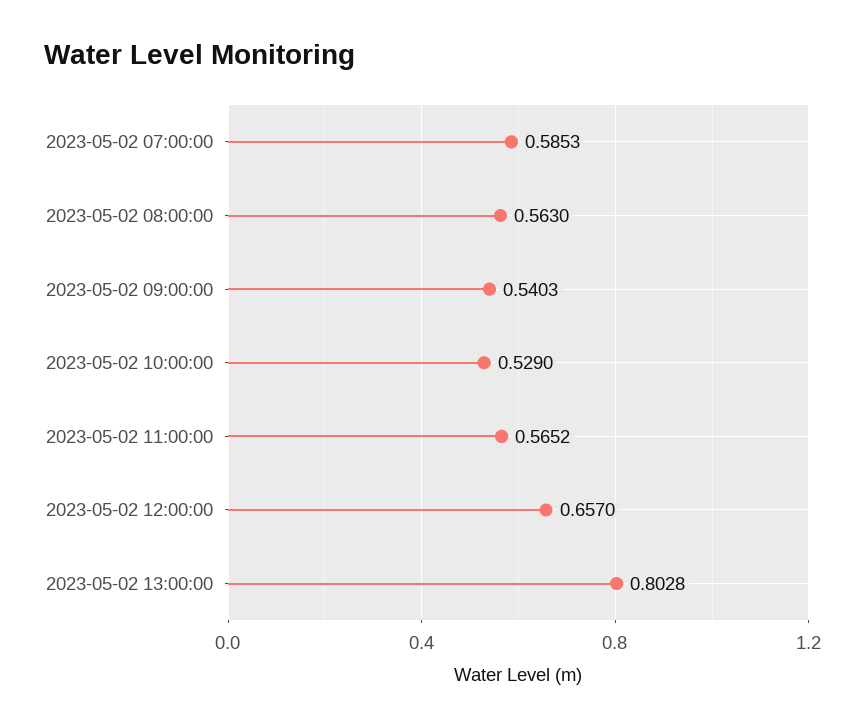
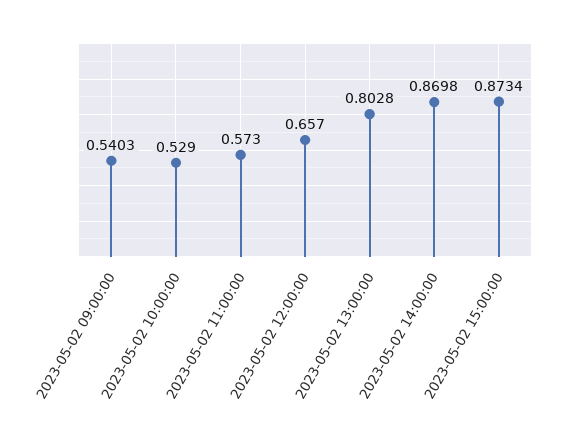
2023-05-02 07:00:00: 0.5853 -> none
2023-05-02 08:00:00: 0.563 -> none
2023-05-02 11:00:00: 0.5652 -> 0.573
2023-05-02 14:00:00: none -> 0.8698
2023-05-02 15:00:00: none -> 0.8734

